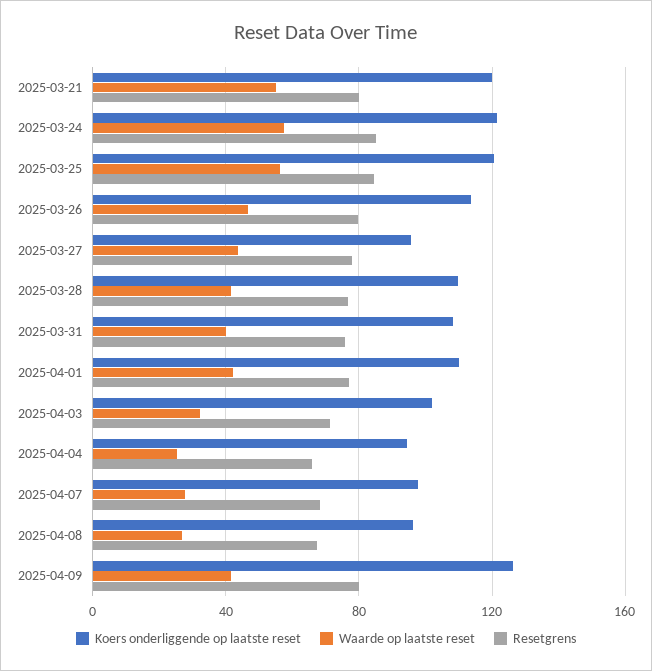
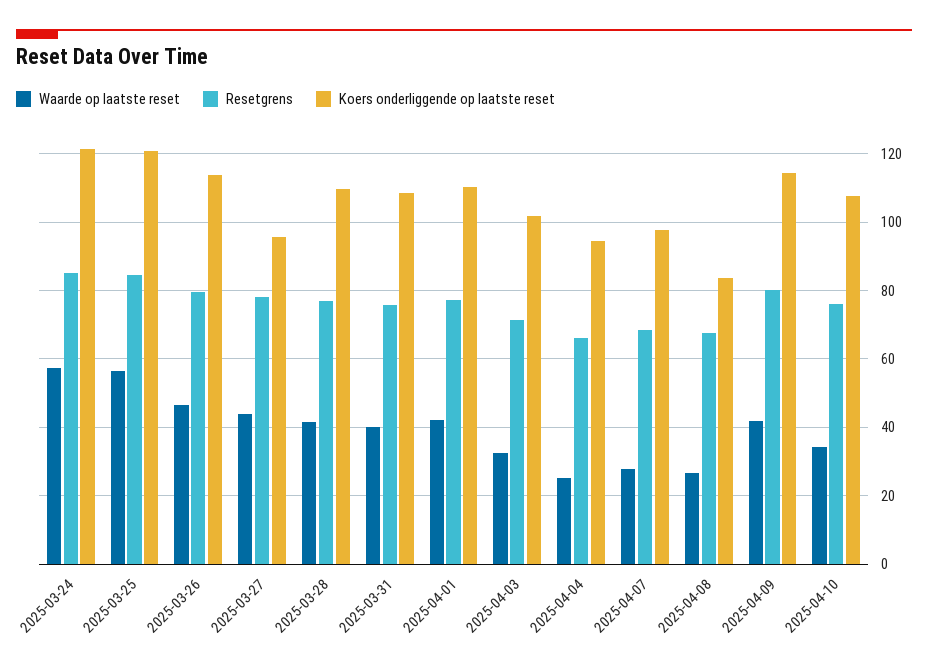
Koers onderliggende op laatste reset, 2025-03-21: 120 -> none
Waarde op laatste reset, 2025-03-21: 55 -> none
Resetgrens, 2025-03-21: 80 -> none
Koers onderliggende op laatste reset, 2025-04-08: 95 -> 84
Koers onderliggende op laatste reset, 2025-04-09: 125 -> 114
Waarde op laatste reset, 2025-04-10: none -> 34
Resetgrens, 2025-04-10: none -> 76
Koers onderliggende op laatste reset, 2025-04-10: none -> 108

